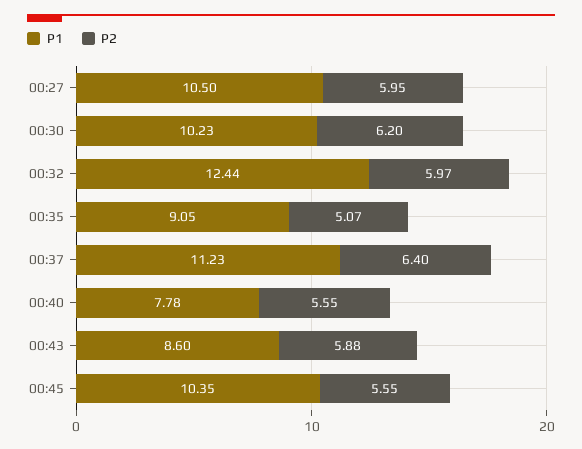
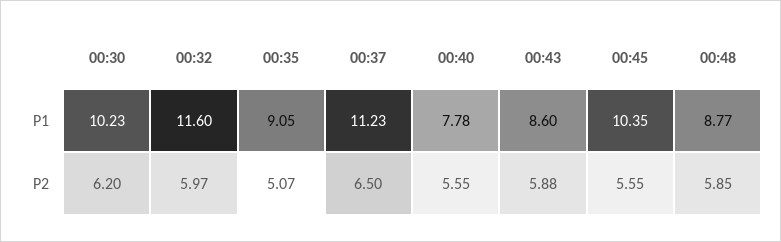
P1, 00:27: 10.5 -> none
P2, 00:27: 5.95 -> none
P1, 00:32: 12.44 -> 11.6
P2, 00:37: 6.4 -> 6.5
P1, 00:48: none -> 8.77
P2, 00:48: none -> 5.85

